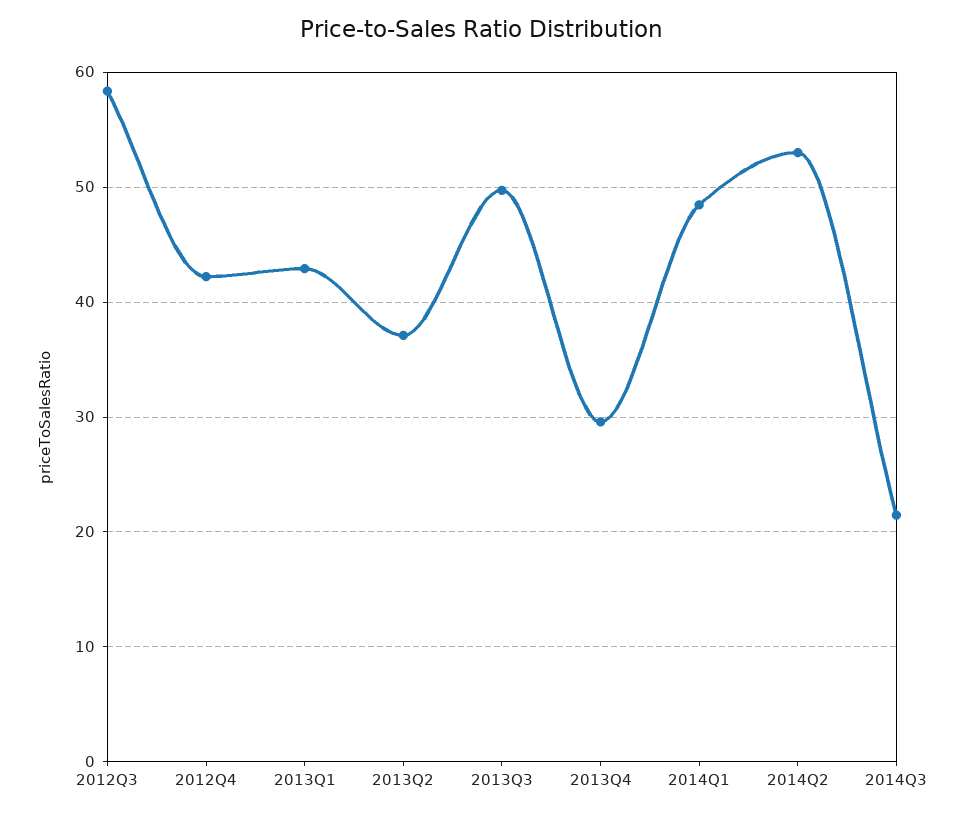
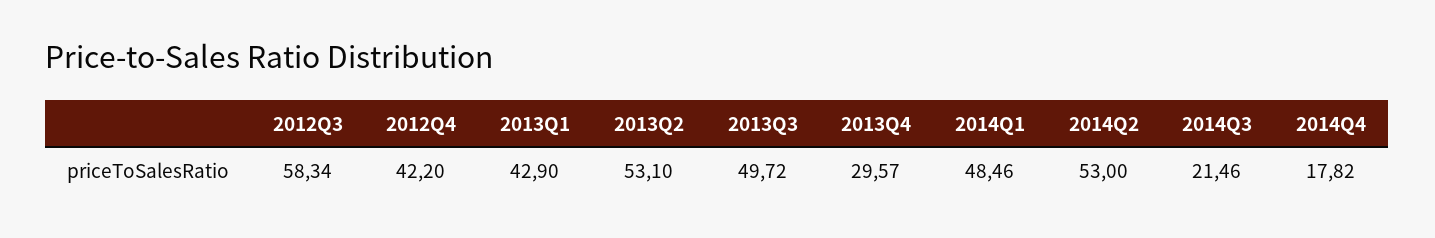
2013Q2: 37 -> 53.1
2014Q4: none -> 17.82

